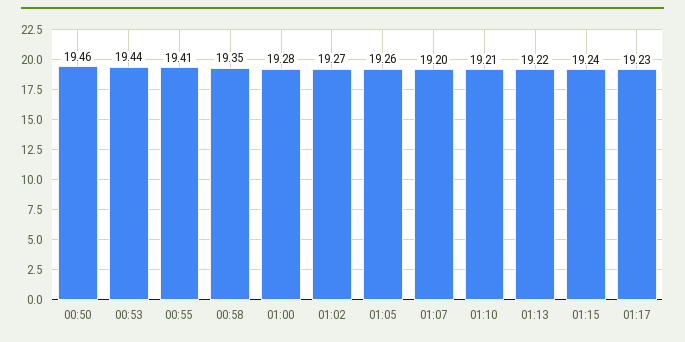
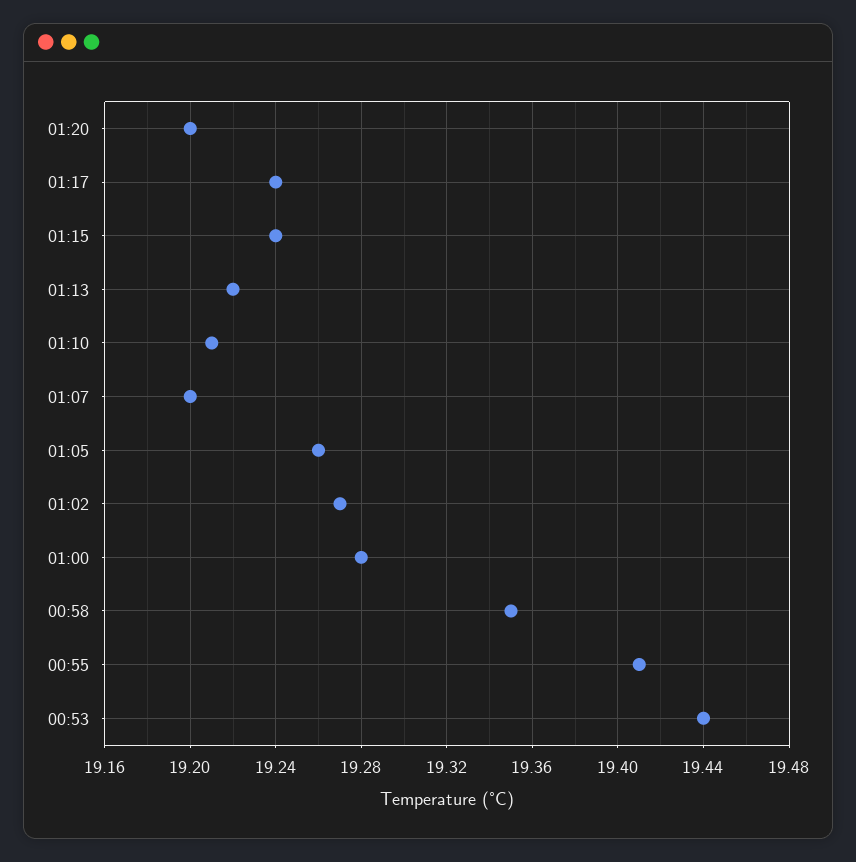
00:50: 19.46 -> none
01:17: 19.23 -> 19.24
01:20: none -> 19.2

